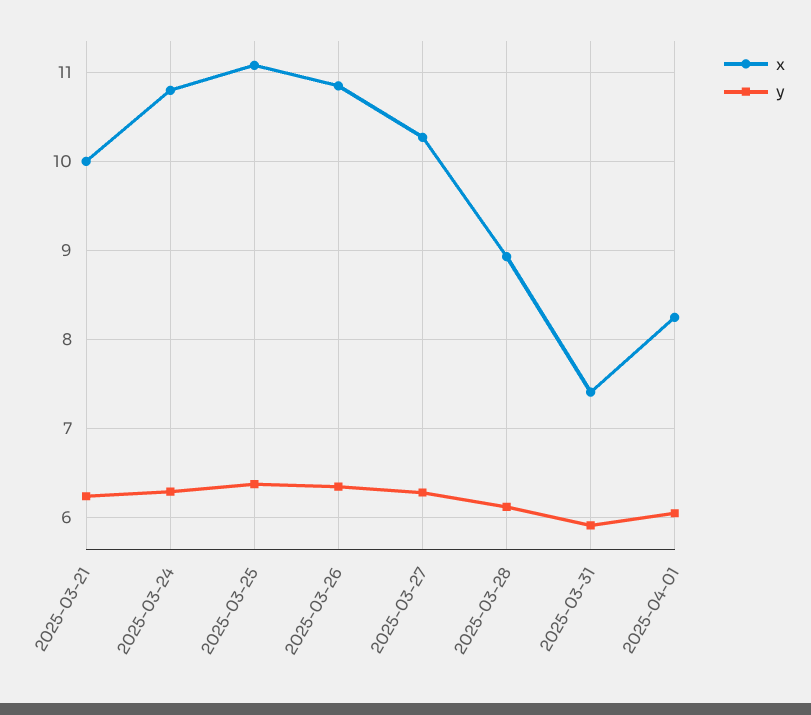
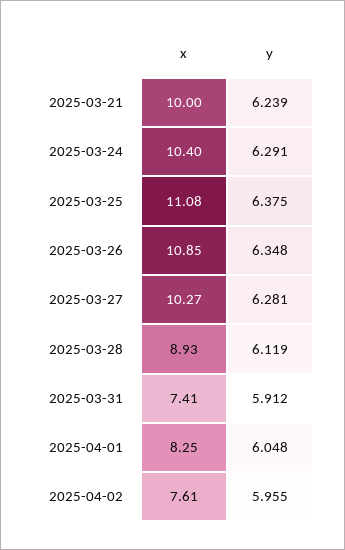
x, 2025-03-24: 10.8 -> 10.4
x, 2025-04-02: none -> 7.61
y, 2025-04-02: none -> 5.955

